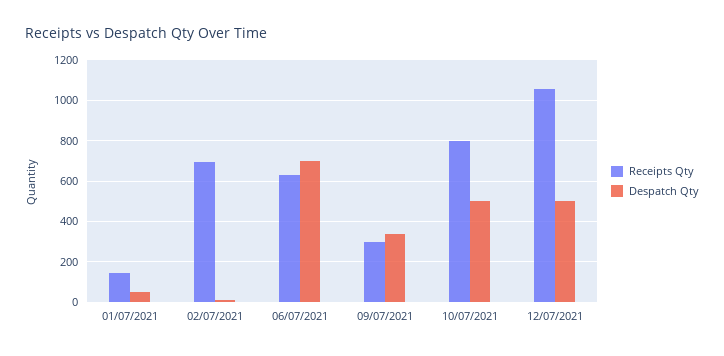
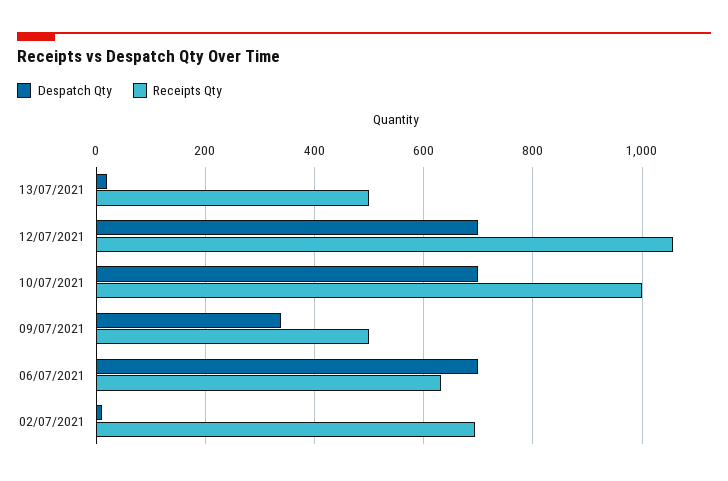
Receipts Qty, 01/07/2021: 150 -> none
Despatch Qty, 01/07/2021: 50 -> none
Receipts Qty, 09/07/2021: 300 -> 500
Receipts Qty, 10/07/2021: 800 -> 1000
Despatch Qty, 10/07/2021: 500 -> 700
Despatch Qty, 12/07/2021: 500 -> 700
Despatch Qty, 13/07/2021: none -> 20
Receipts Qty, 13/07/2021: none -> 500

